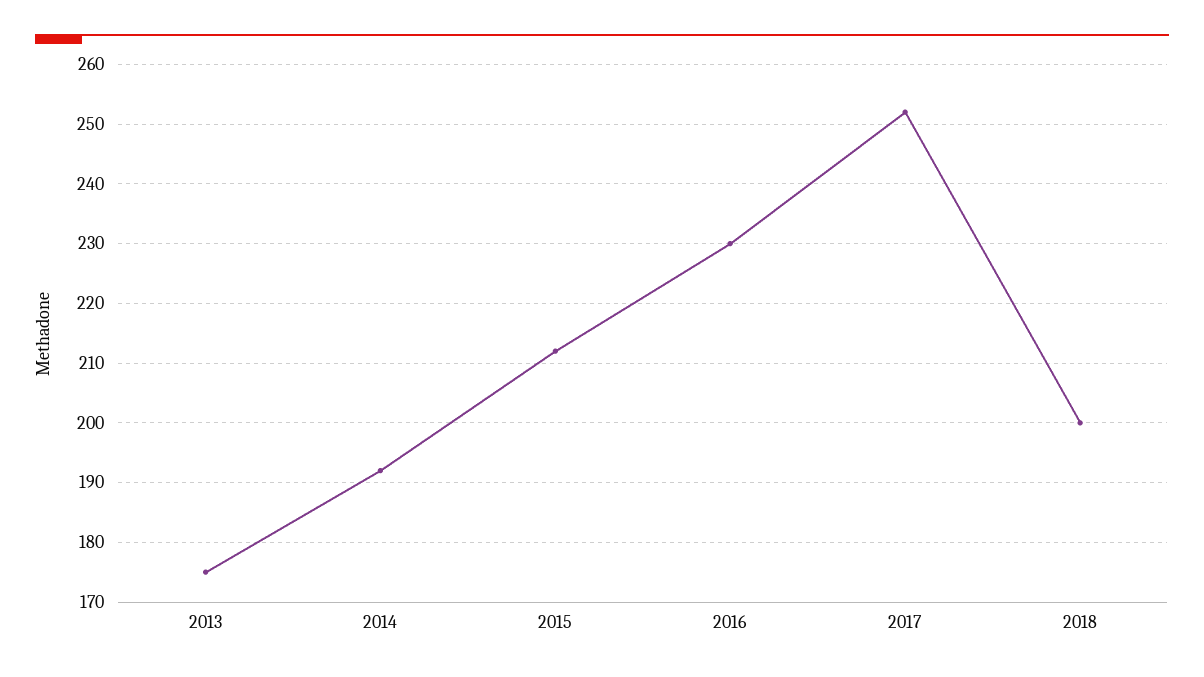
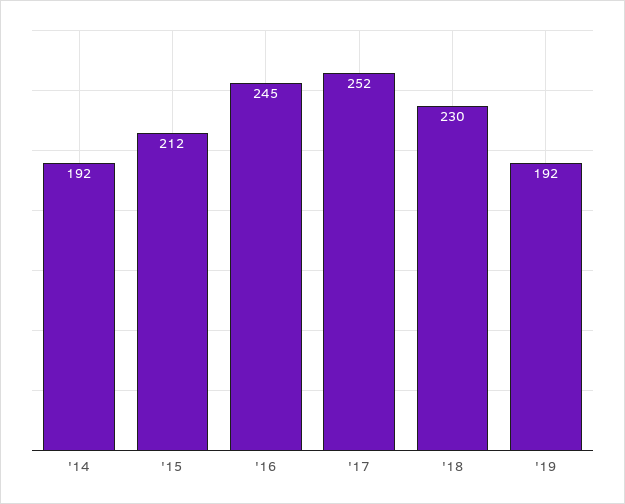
2013: 175 -> none
2016: 230 -> 245
2018: 200 -> 230
'19: none -> 192

